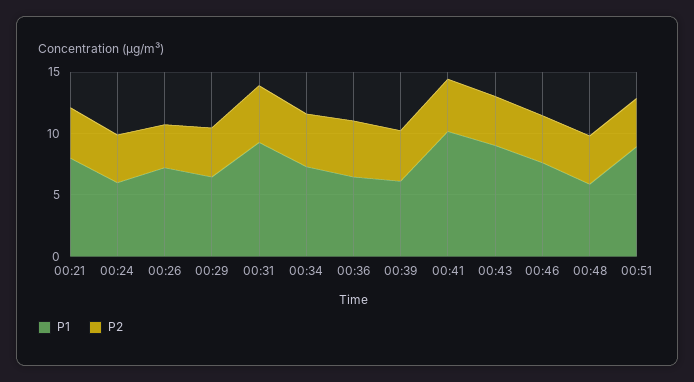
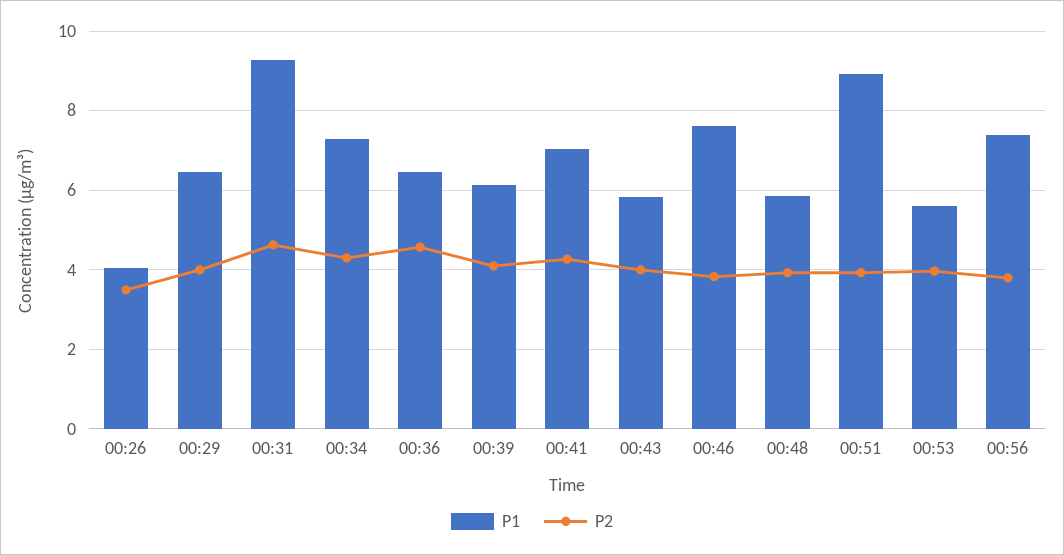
P1, 00:21: 8 -> none
P2, 00:21: 4 -> none
P1, 00:24: 6 -> none
P2, 00:24: 4 -> none
P1, 00:26: 7 -> 4
P1, 00:41: 10 -> 7
P1, 00:43: 9 -> 5.8
P1, 00:53: none -> 5.6
P2, 00:53: none -> 4
P1, 00:56: none -> 7.4
P2, 00:56: none -> 3.8

